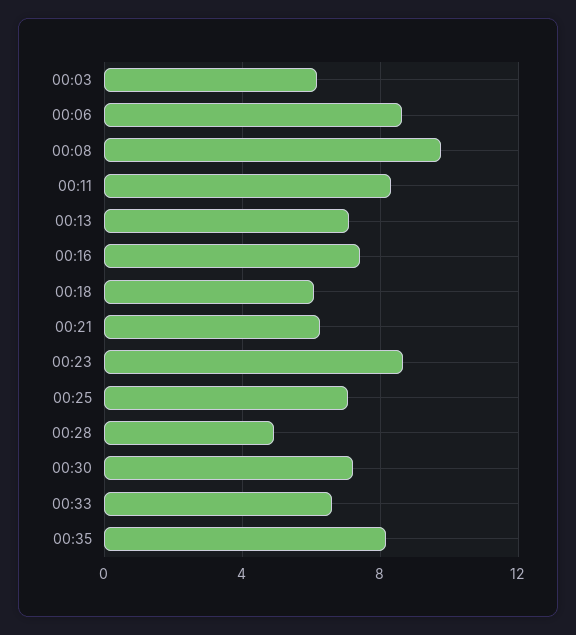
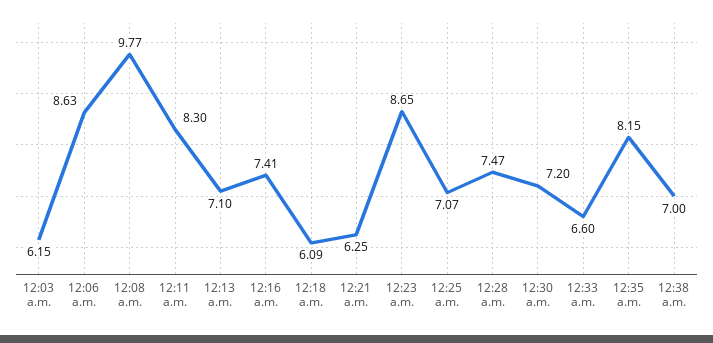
00:28: 5 -> 7.47
12:38 a.m.: none -> 7

